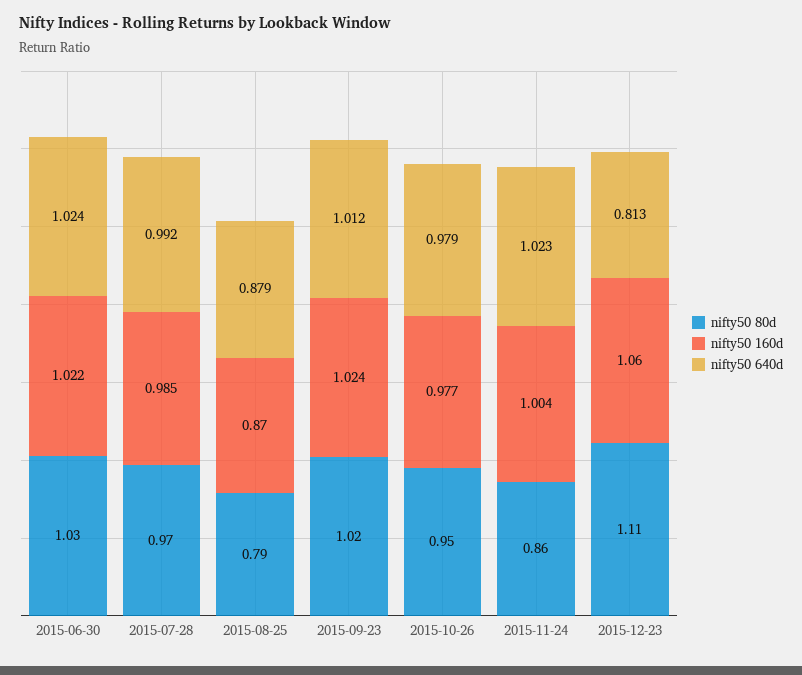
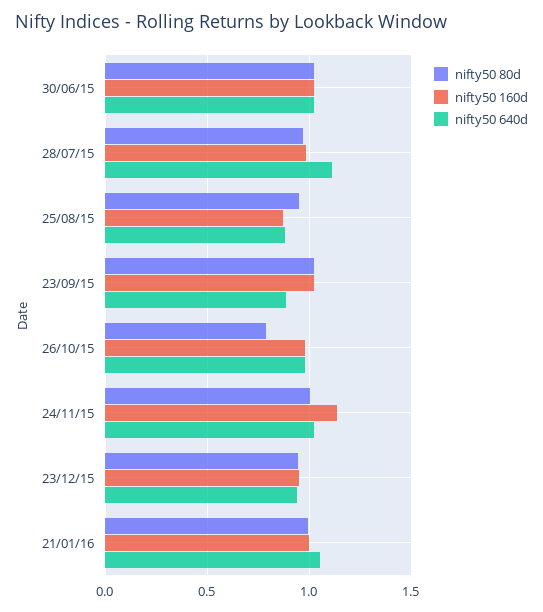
nifty50 640d, 2015-07-28: 0.992 -> 1.1
nifty50 80d, 2015-08-25: 0.79 -> 0.95
nifty50 640d, 2015-09-23: 1.012 -> 0.9
nifty50 80d, 2015-10-26: 0.95 -> 0.8
nifty50 80d, 2015-11-24: 0.86 -> 1
nifty50 160d, 2015-11-24: 1.004 -> 1.15
nifty50 80d, 2015-12-23: 1.11 -> 0.95
nifty50 160d, 2015-12-23: 1.06 -> 0.95
nifty50 640d, 2015-12-23: 0.813 -> 0.95
nifty50 80d, 21/01/16: none -> 1
nifty50 160d, 21/01/16: none -> 1
nifty50 640d, 21/01/16: none -> 1.05

